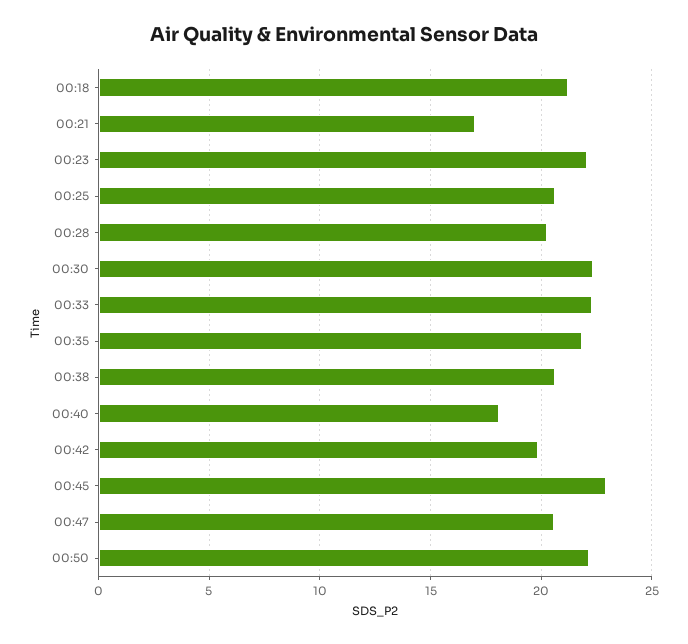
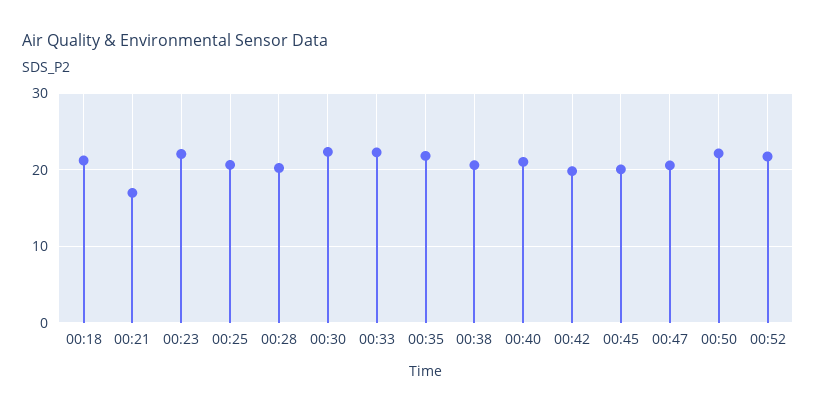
00:40: 18 -> 21
00:45: 23 -> 20
00:52: none -> 22

